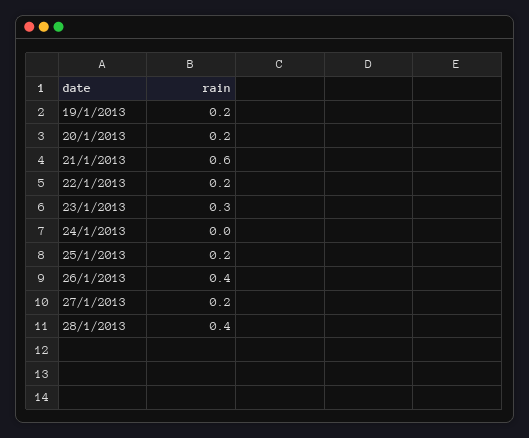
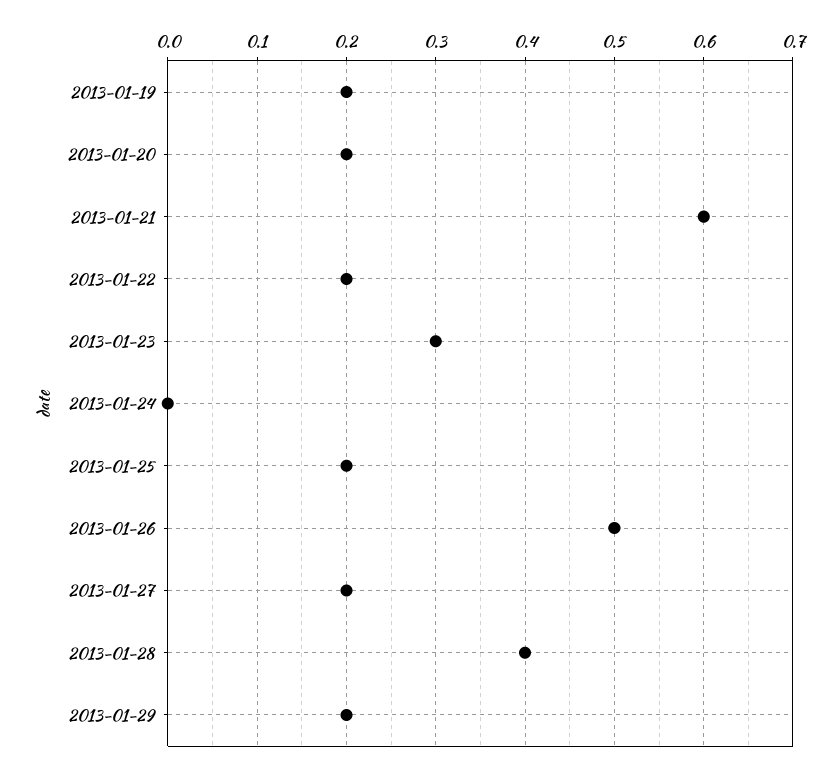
26/1/2013: 0.4 -> 0.5
2013-01-29: none -> 0.2

